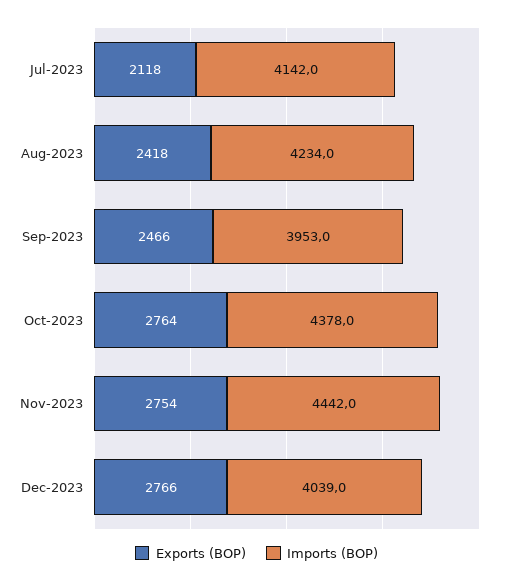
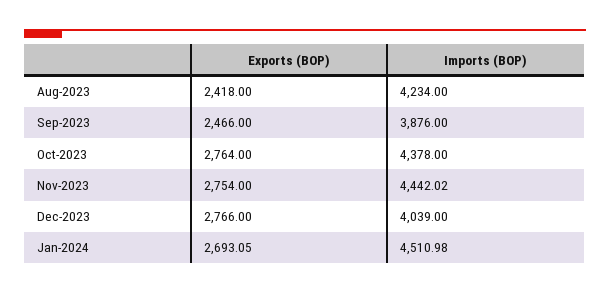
Exports (BOP), Jul-2023: 2118 -> none
Imports (BOP), Jul-2023: 4142 -> none
Imports (BOP), Sep-2023: 3953 -> 3876
Exports (BOP), Jan-2024: none -> 2693.05
Imports (BOP), Jan-2024: none -> 4510.98

